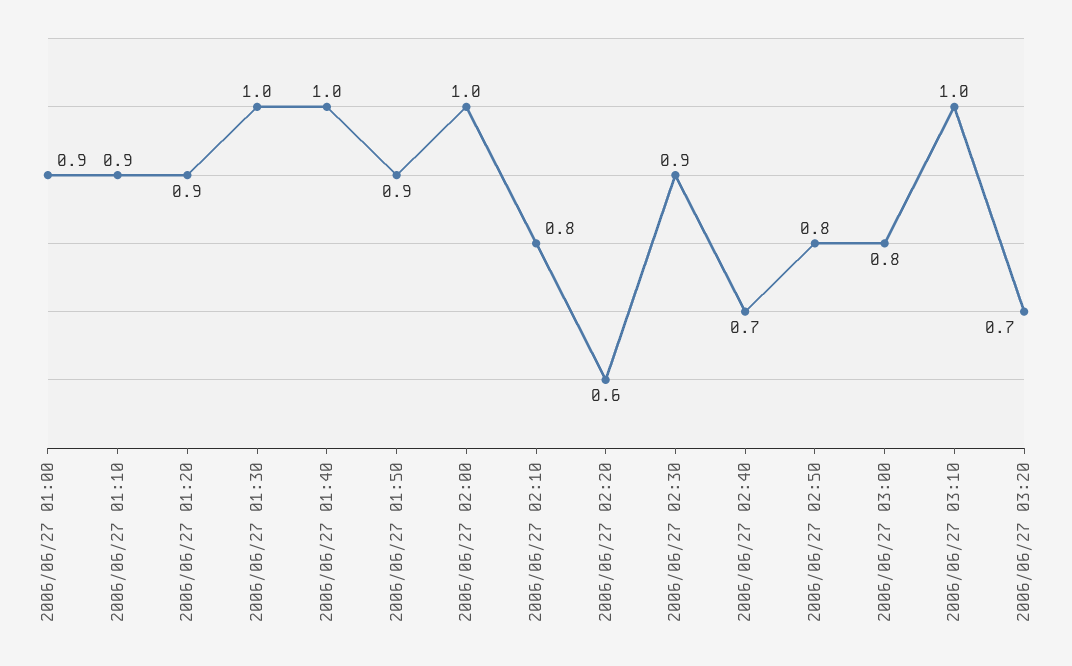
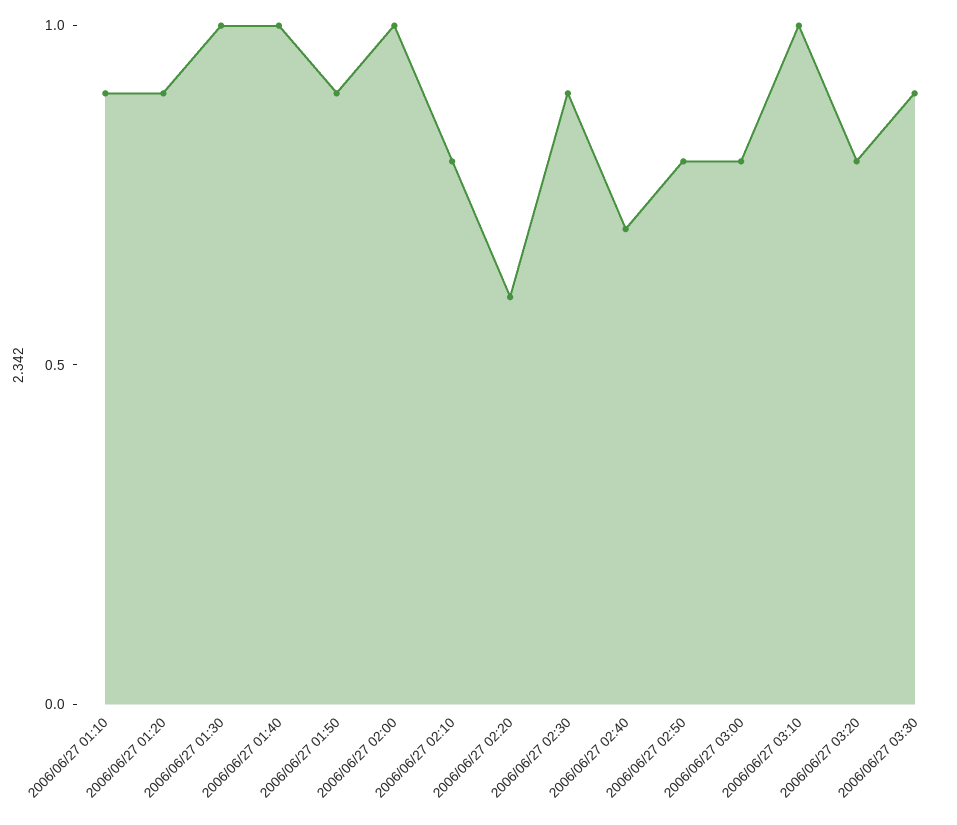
2006/06/27 01:00: 0.9 -> none
2006/06/27 03:20: 0.7 -> 0.8
2006/06/27 03:30: none -> 0.9

